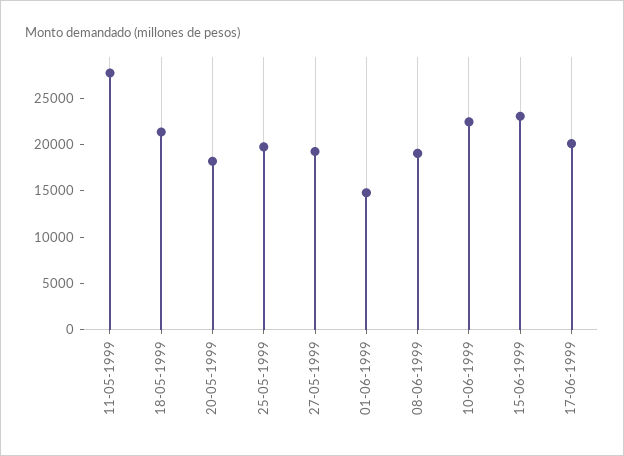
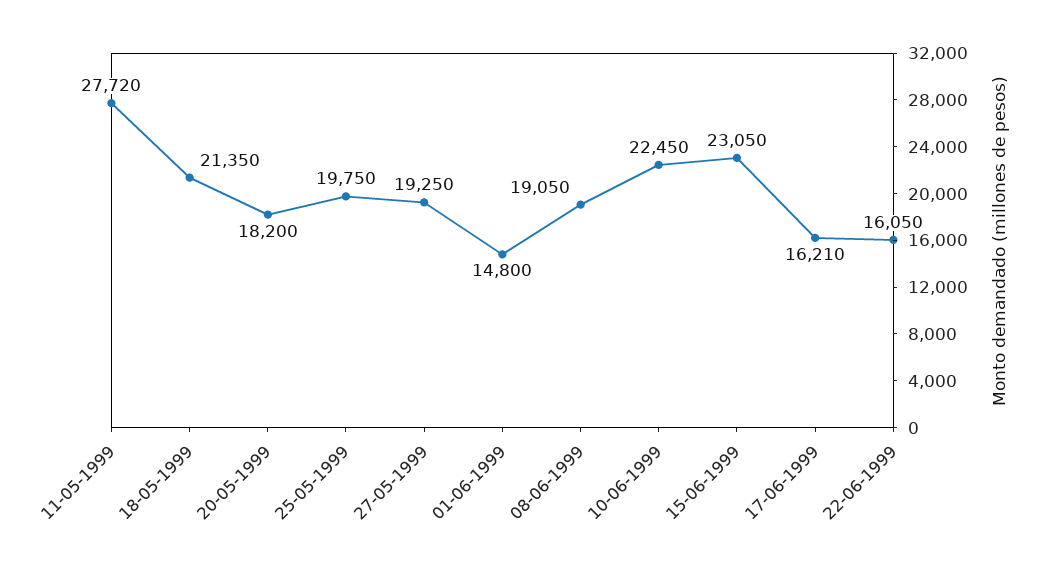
17-06-1999: 20000 -> 16210
22-06-1999: none -> 16050

